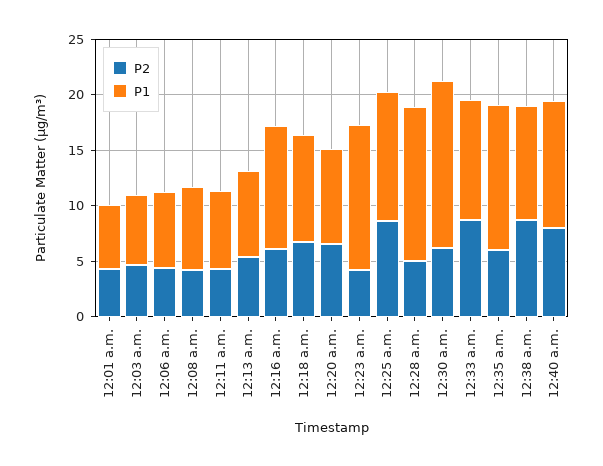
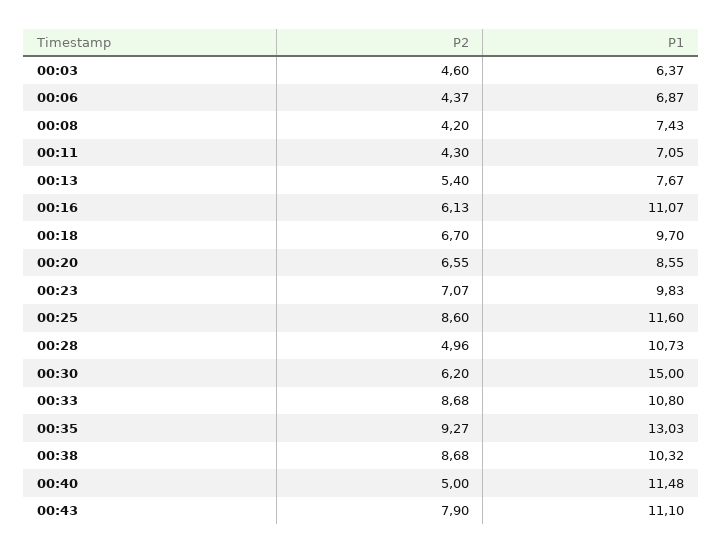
P2, 12:01 a.m.: 4 -> none
P1, 12:01 a.m.: 6 -> none
P2, 12:23 a.m.: 4 -> 7.07
P1, 12:23 a.m.: 13 -> 9.83
P1, 12:28 a.m.: 14 -> 10.73
P2, 12:35 a.m.: 6 -> 9.27
P2, 12:40 a.m.: 8 -> 5
P2, 00:43: none -> 7.9
P1, 00:43: none -> 11.1

